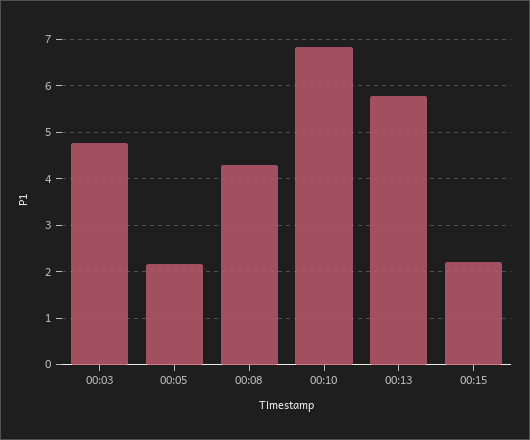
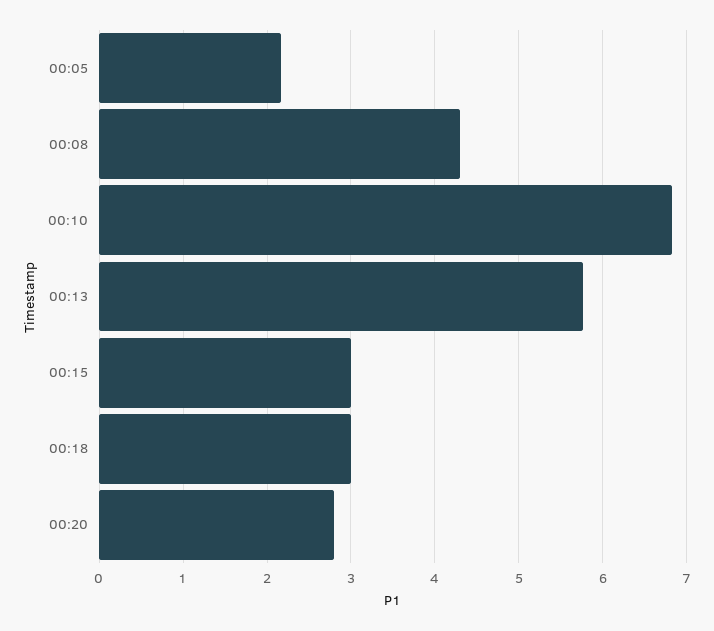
00:03: 4.8 -> none
00:15: 2.2 -> 3
00:18: none -> 3
00:20: none -> 2.8

